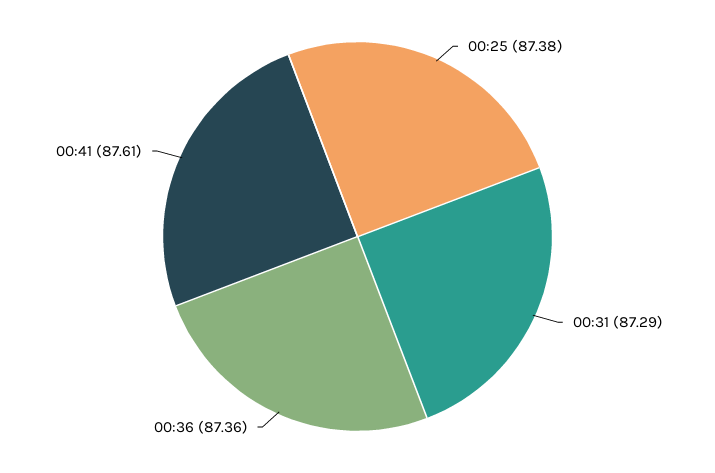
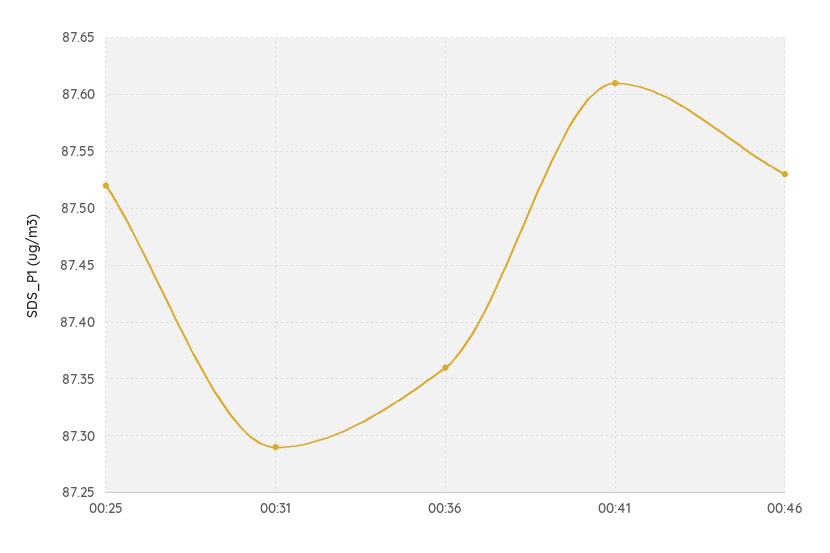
00:25: 87.38 -> 87.52
00:46: none -> 87.53

